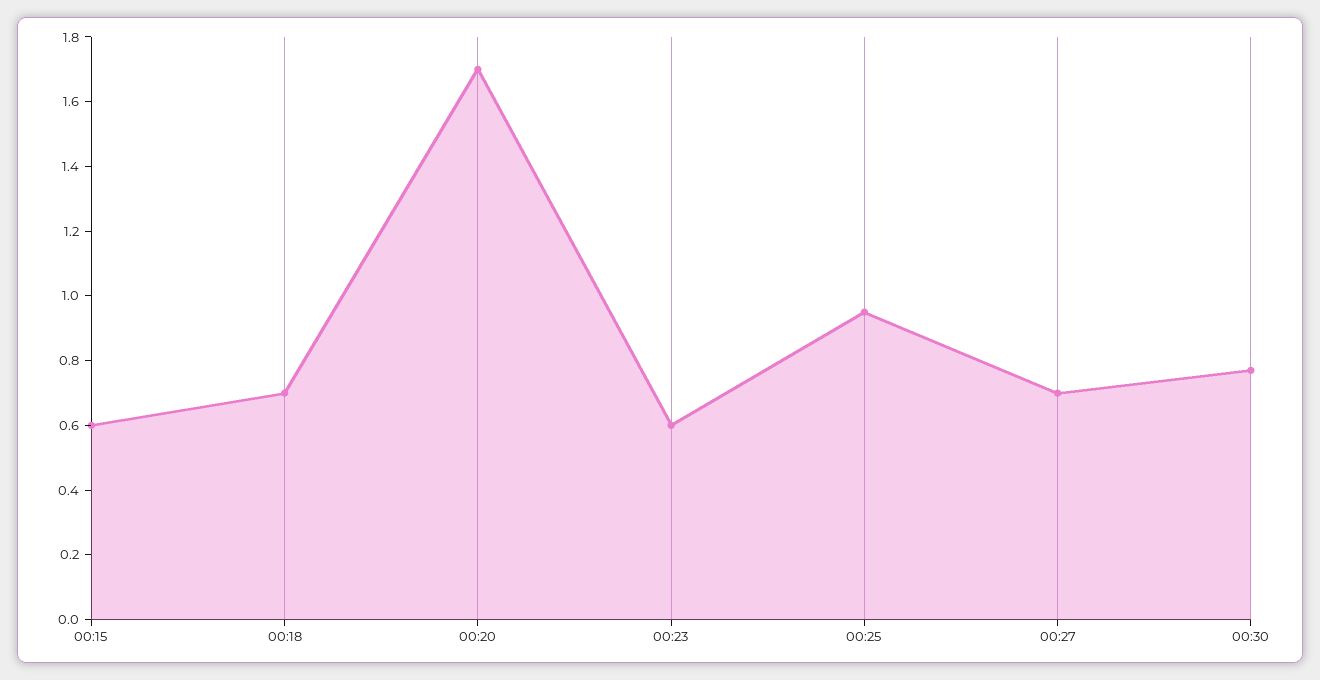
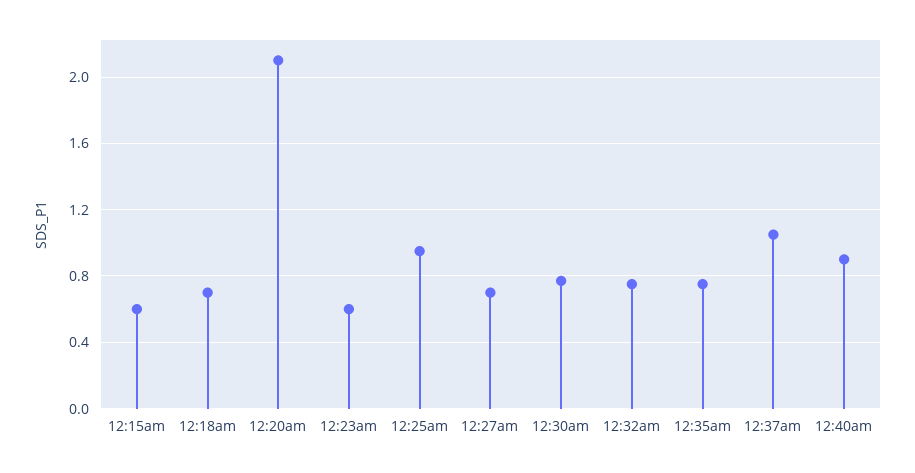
00:20: 1.7 -> 2.1
12:32am: none -> 0.75
12:35am: none -> 0.75
12:37am: none -> 1.05
12:40am: none -> 0.9

